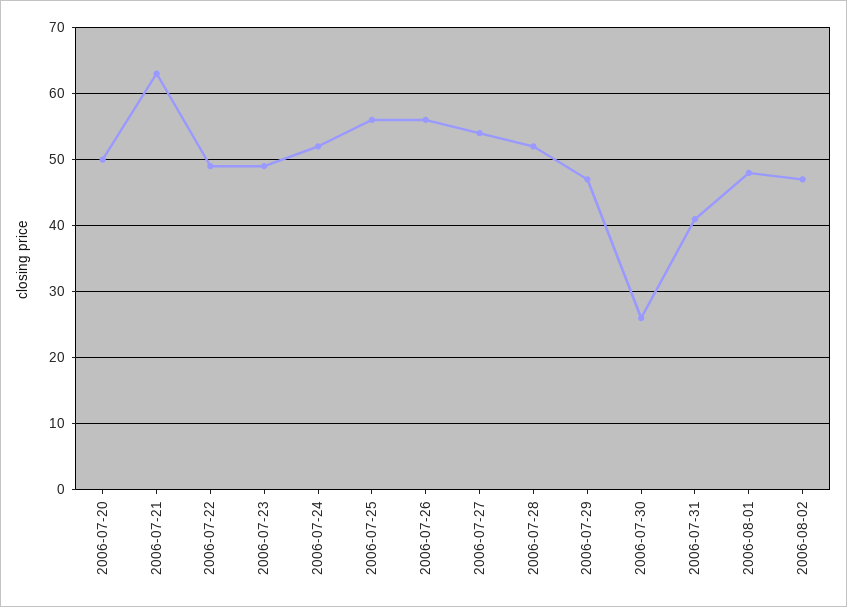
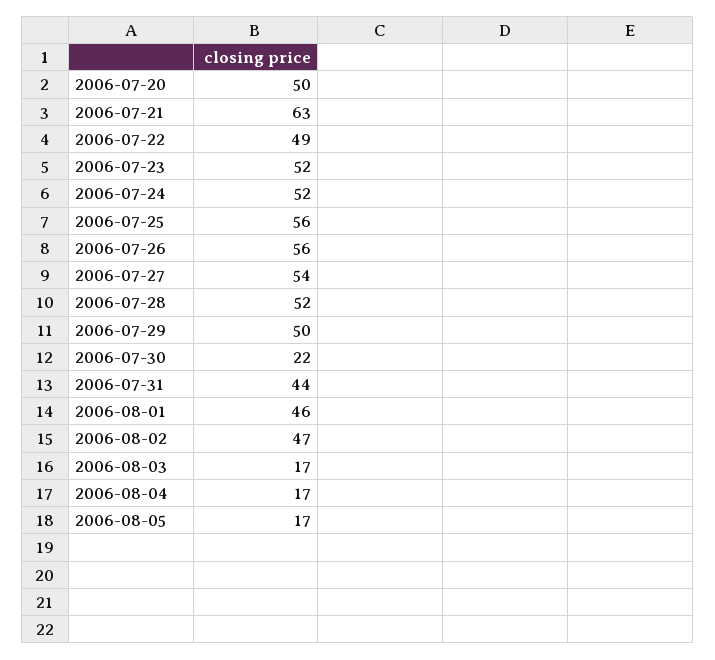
2006-07-23: 49 -> 52
2006-07-29: 47 -> 50
2006-07-30: 26 -> 22
2006-07-31: 41 -> 44
2006-08-01: 48 -> 46
2006-08-03: none -> 17
2006-08-04: none -> 17
2006-08-05: none -> 17

